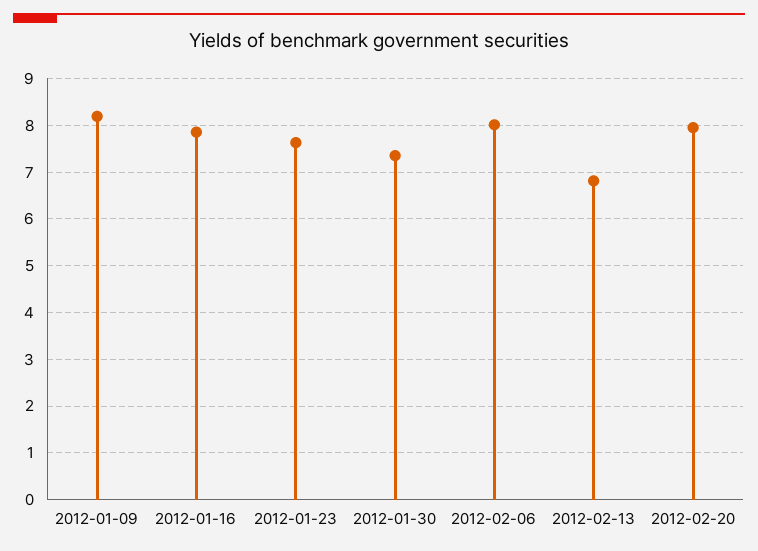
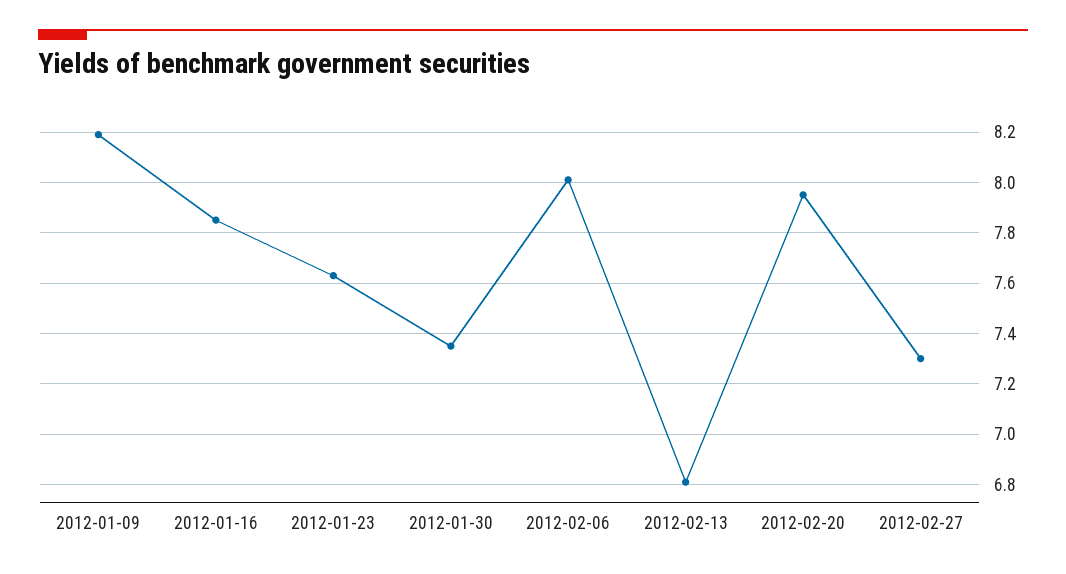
2012-02-27: none -> 7.3

